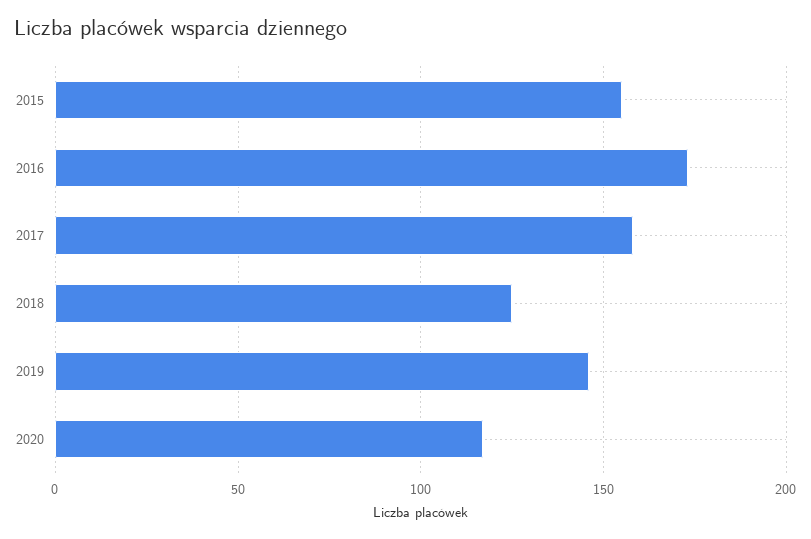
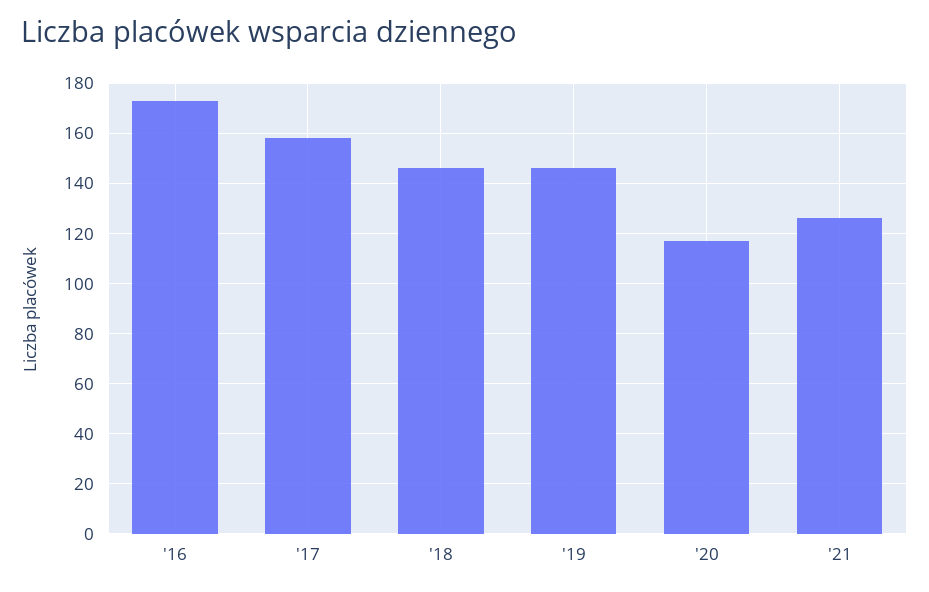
2015: 155 -> none
2018: 125 -> 145
'21: none -> 125

